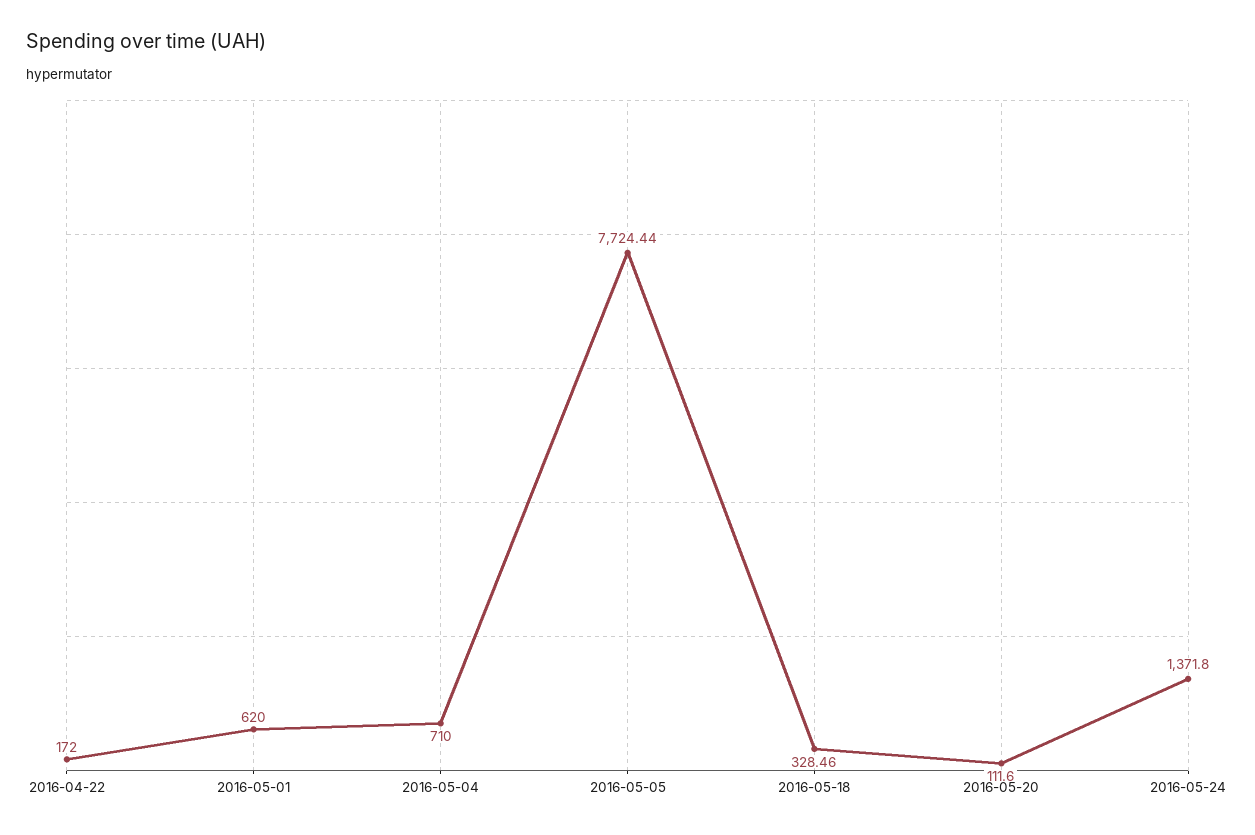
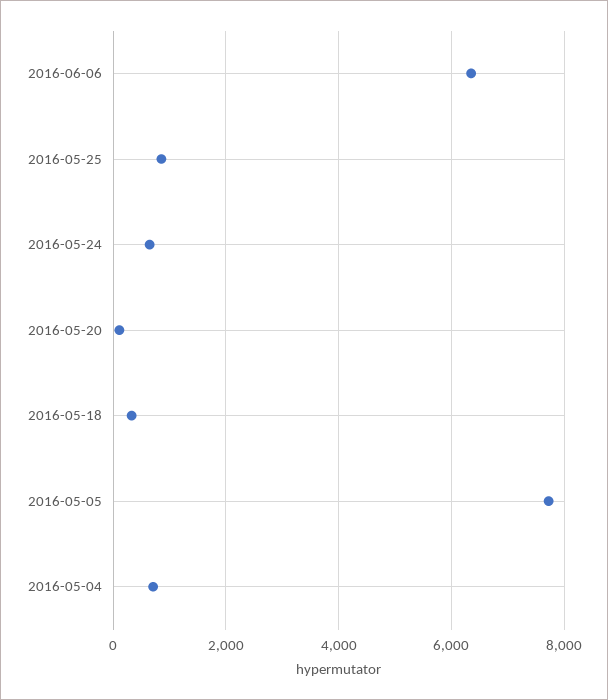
2016-04-22: 172 -> none
2016-05-01: 620 -> none
2016-05-24: 1371.8 -> 600
2016-06-06: none -> 6400
2016-05-25: none -> 800

